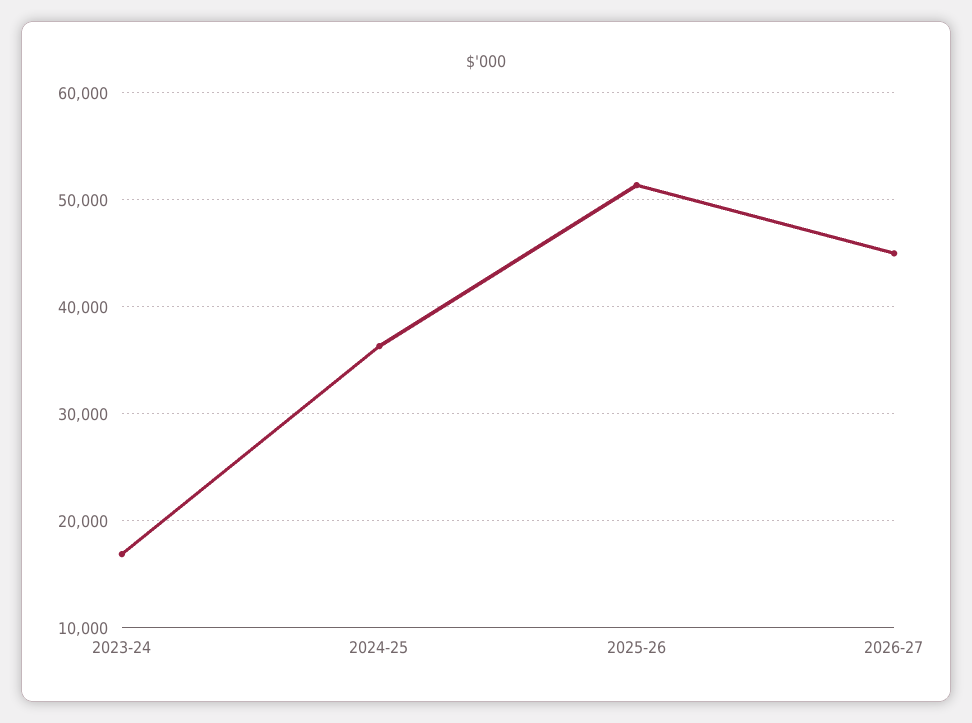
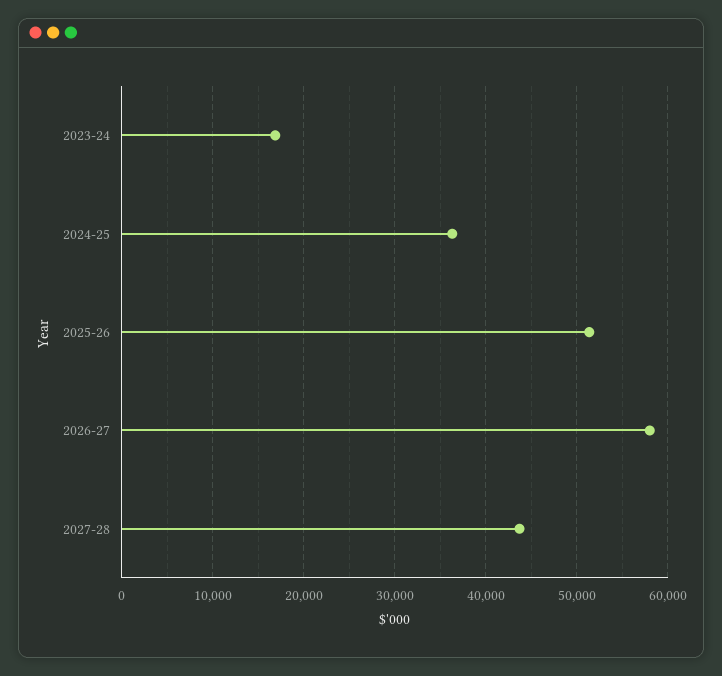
2026-27: 45000 -> 58000
2027-28: none -> 44000

